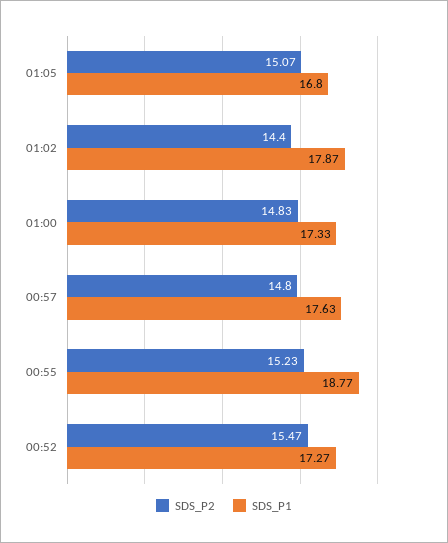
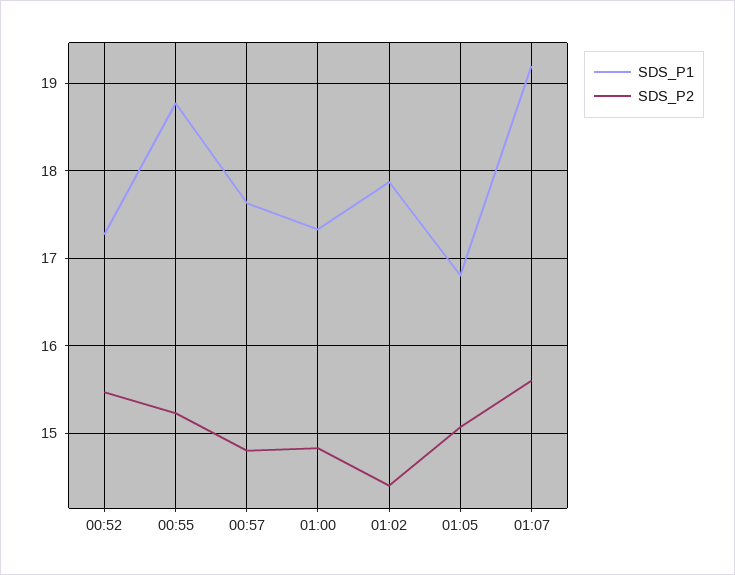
SDS_P1, 01:07: none -> 19.2
SDS_P2, 01:07: none -> 15.6

